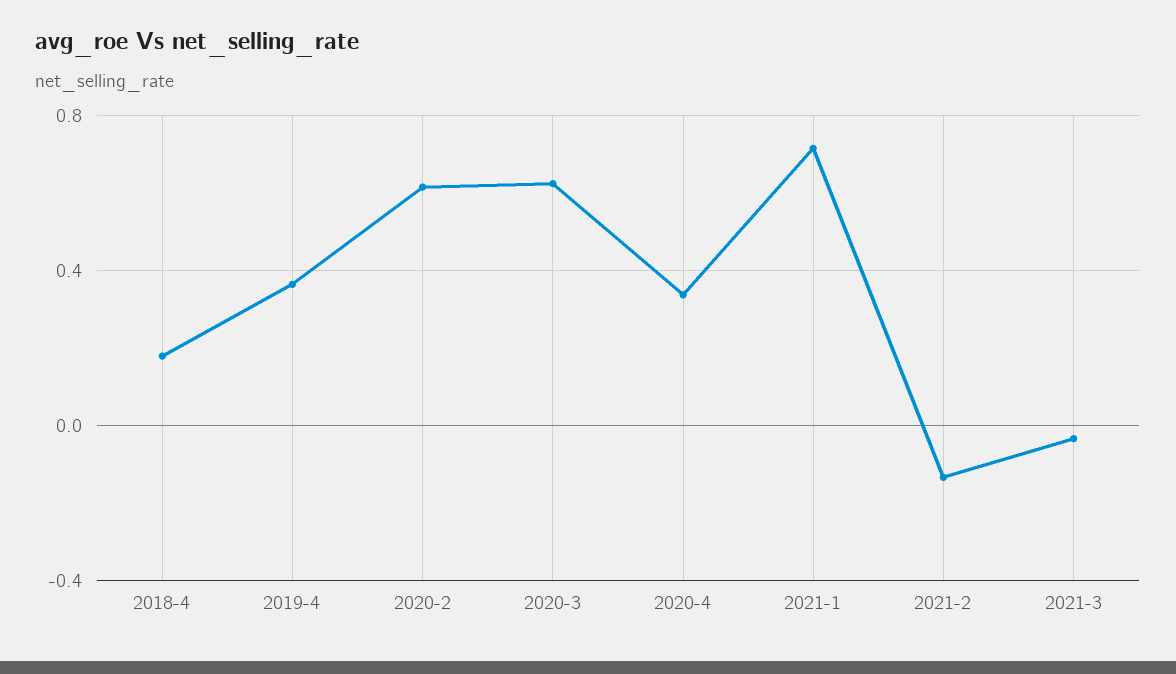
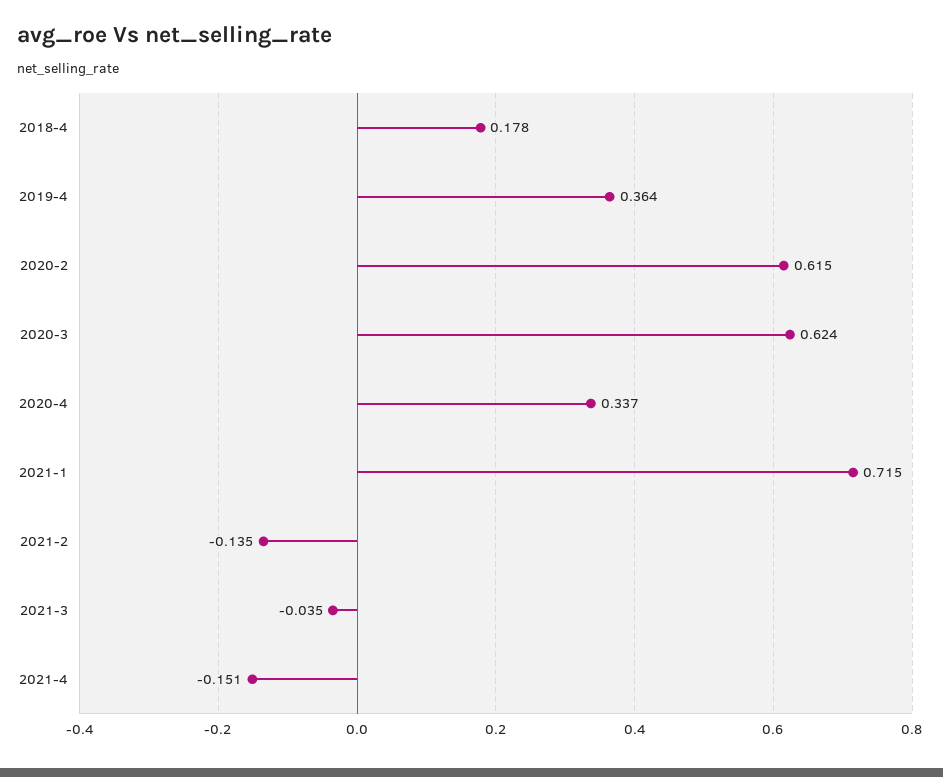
2021-4: none -> -0.151

